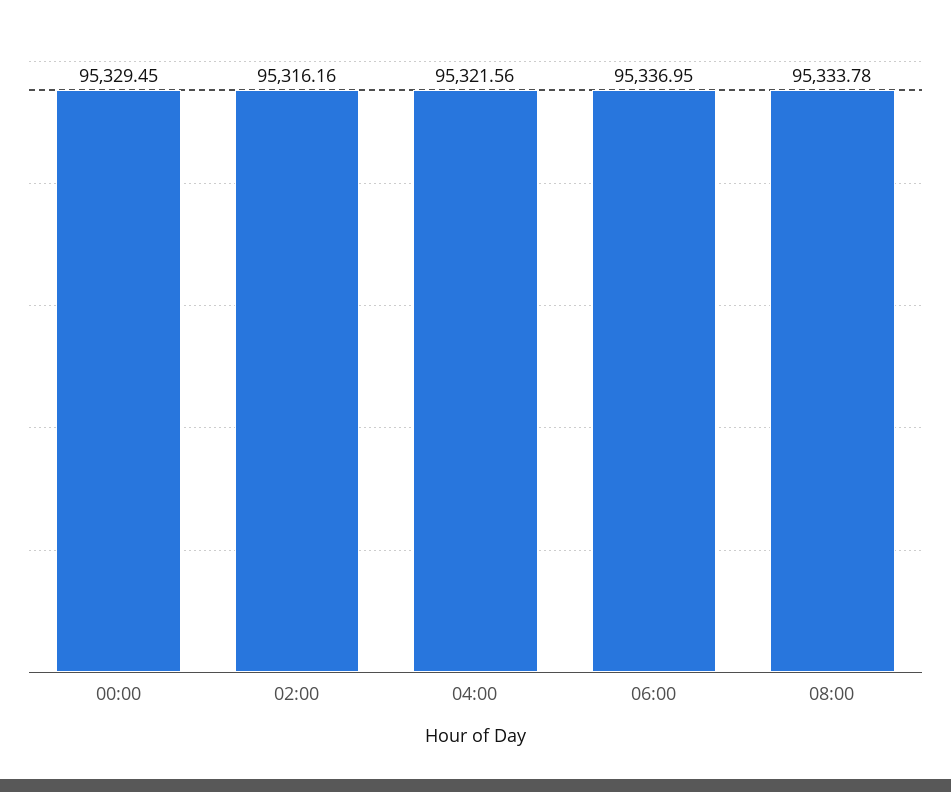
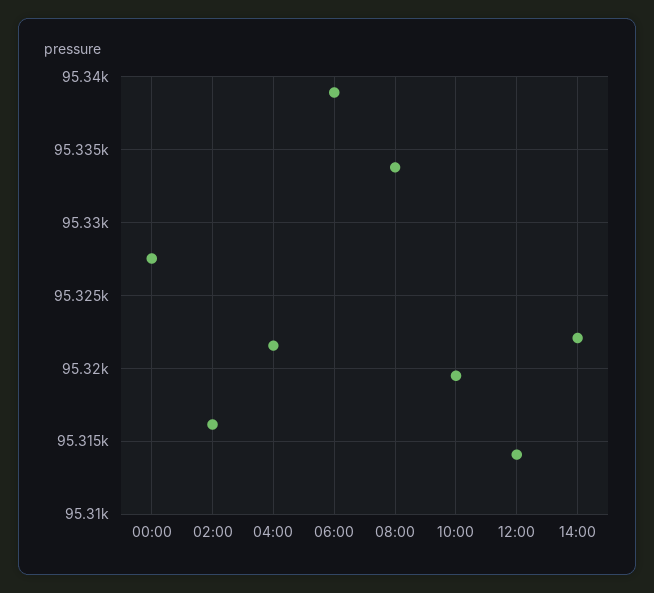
00:00: 95329.45 -> 95327.5
06:00: 95336.95 -> 95339
10:00: none -> 95319.5
12:00: none -> 95314
14:00: none -> 95322

